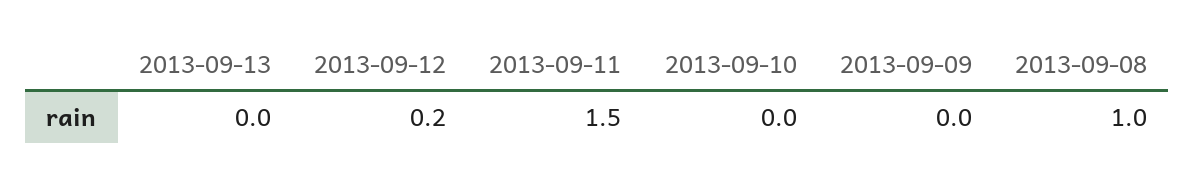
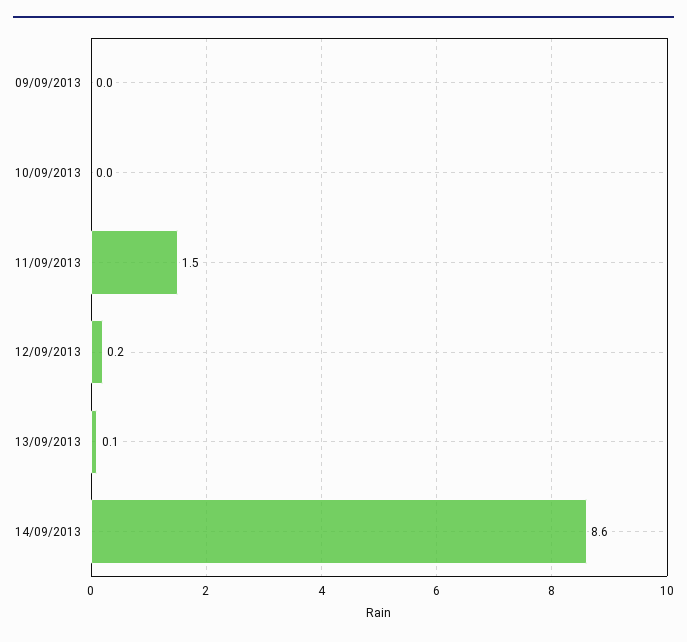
2013-09-13: 0 -> 0.1
2013-09-08: 1 -> none
14/09/2013: none -> 8.6

